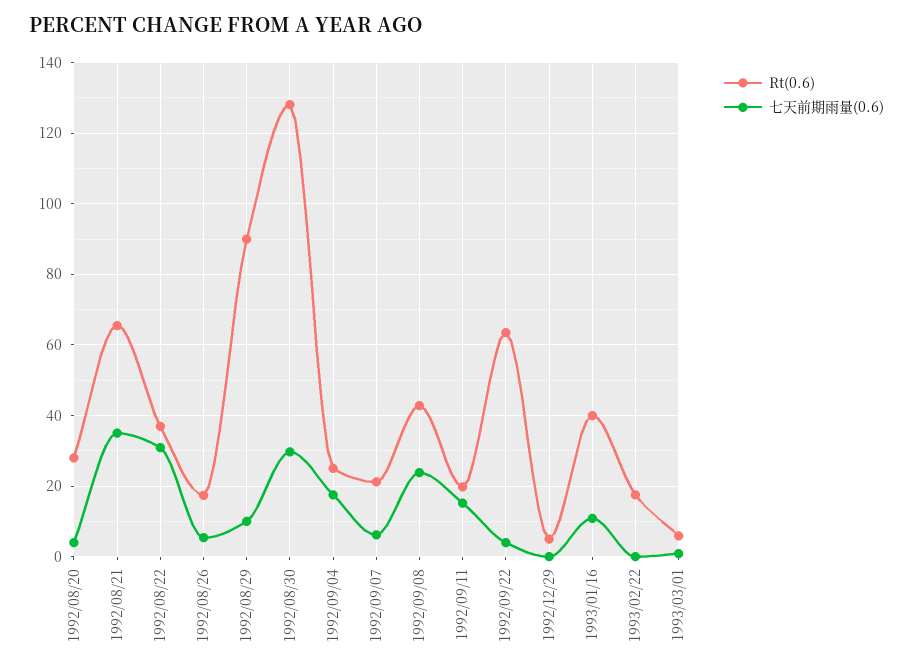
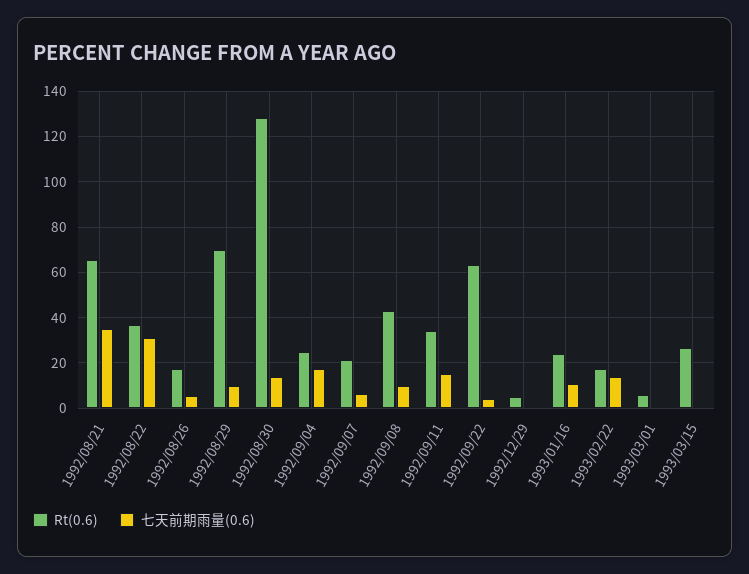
Rt(0.6), 1992/08/20: 28 -> none
七天前期雨量(0.6), 1992/08/20: 4 -> none
Rt(0.6), 1992/08/29: 90 -> 70
七天前期雨量(0.6), 1992/08/30: 30 -> 15
七天前期雨量(0.6), 1992/09/08: 24 -> 10
Rt(0.6), 1992/09/11: 20 -> 35
Rt(0.6), 1993/01/16: 40 -> 25
七天前期雨量(0.6), 1993/02/22: 0 -> 15
Rt(0.6), 1993/03/15: none -> 25
七天前期雨量(0.6), 1993/03/15: none -> 0

